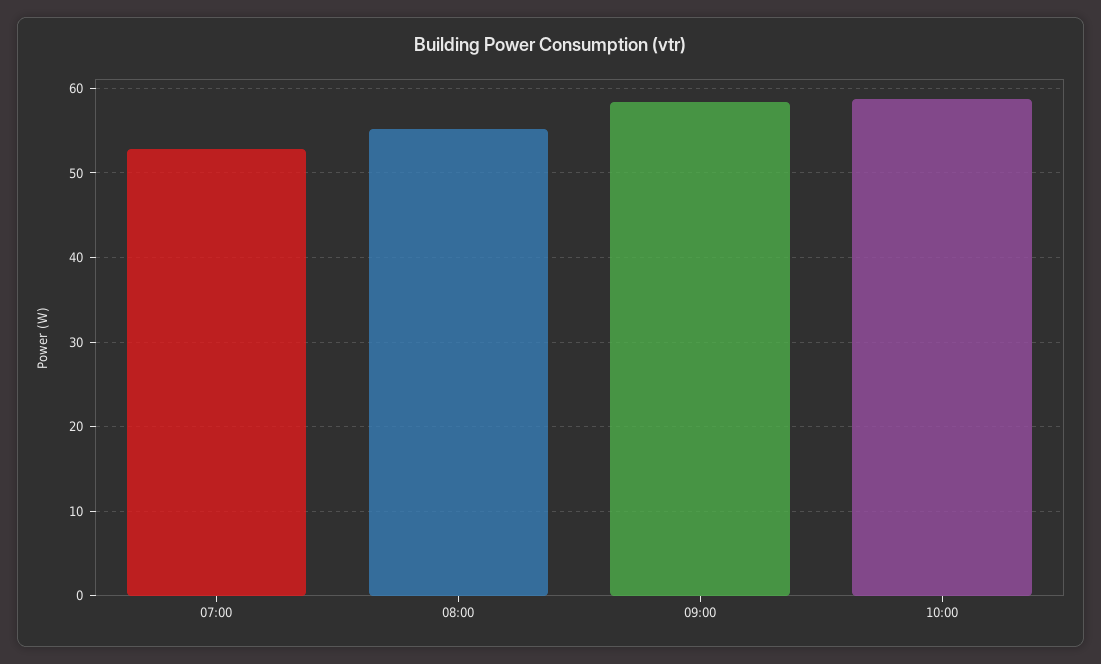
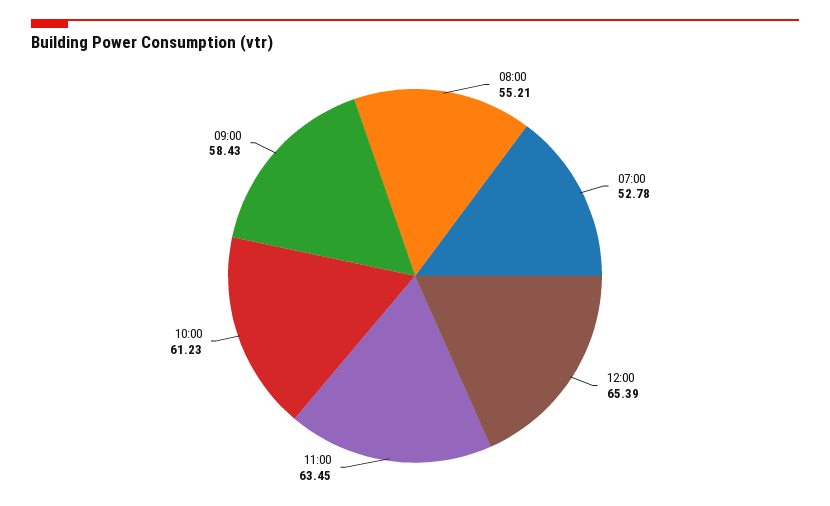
10:00: 59 -> 61.23
12:00: none -> 65.39
11:00: none -> 63.45

